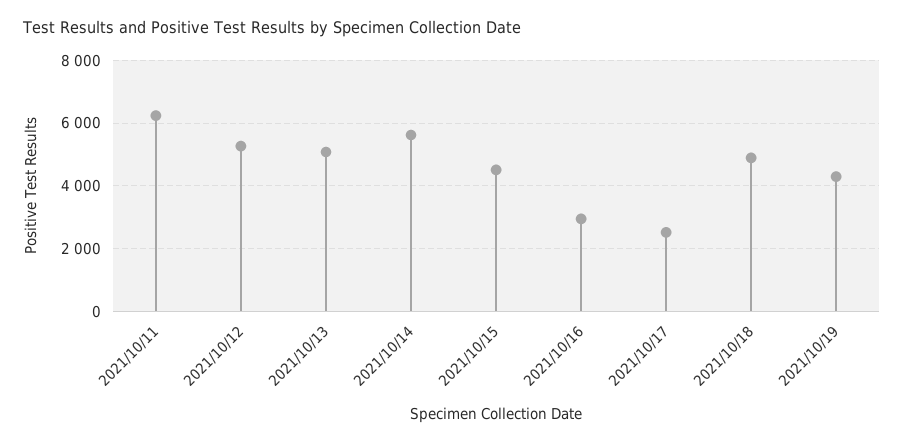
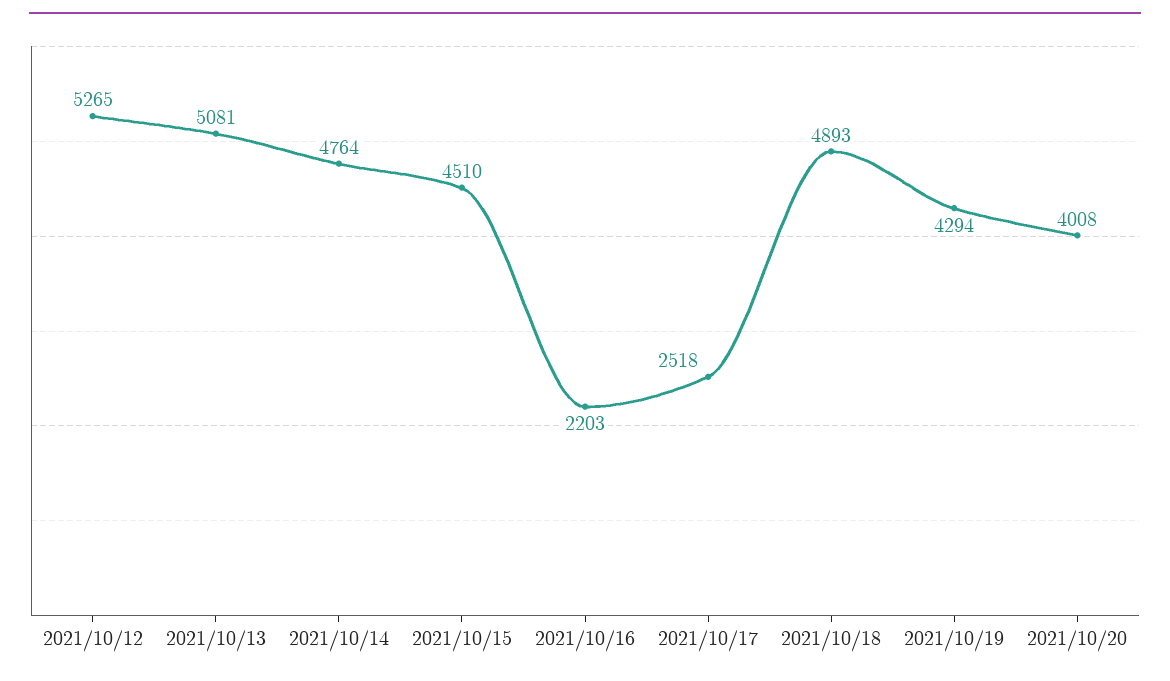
2021/10/11: 6200 -> none
2021/10/14: 5600 -> 4764
2021/10/16: 3000 -> 2203
2021/10/20: none -> 4008

